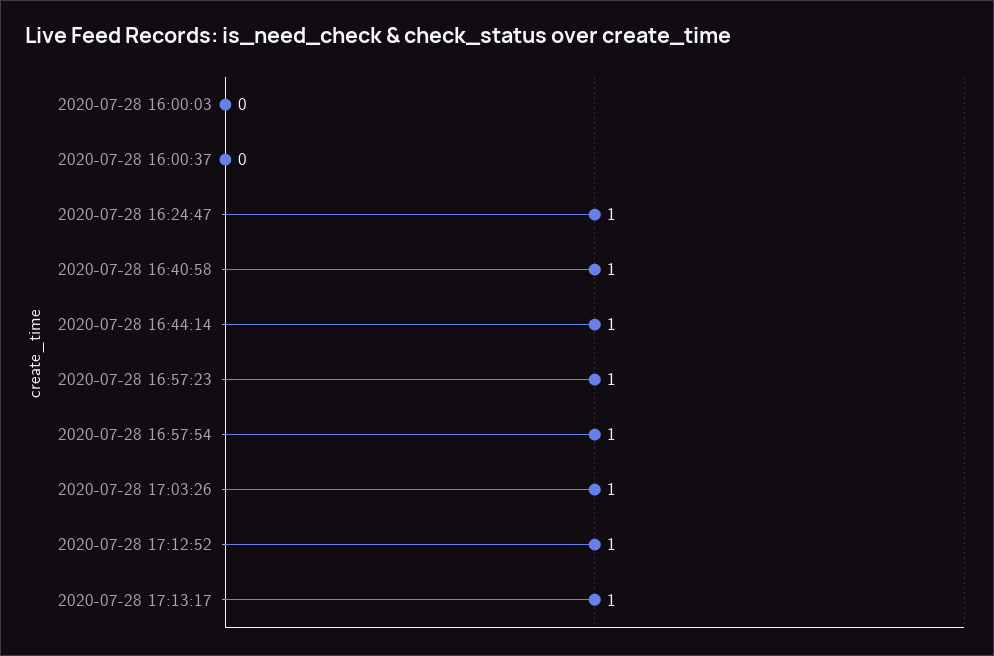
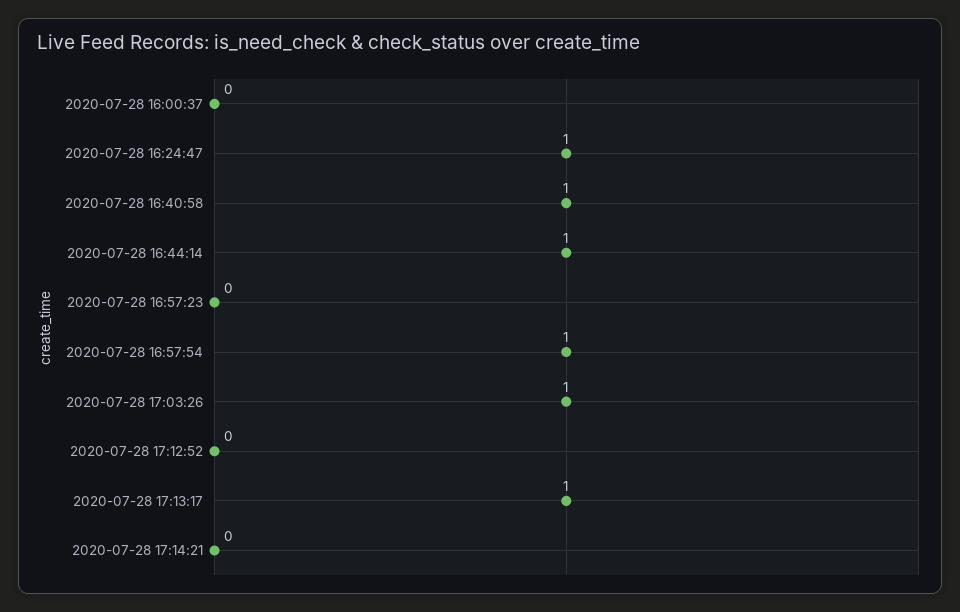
2020-07-28 16:00:03: 0 -> none
2020-07-28 16:57:23: 1 -> 0
2020-07-28 17:12:52: 1 -> 0
2020-07-28 17:14:21: none -> 0

